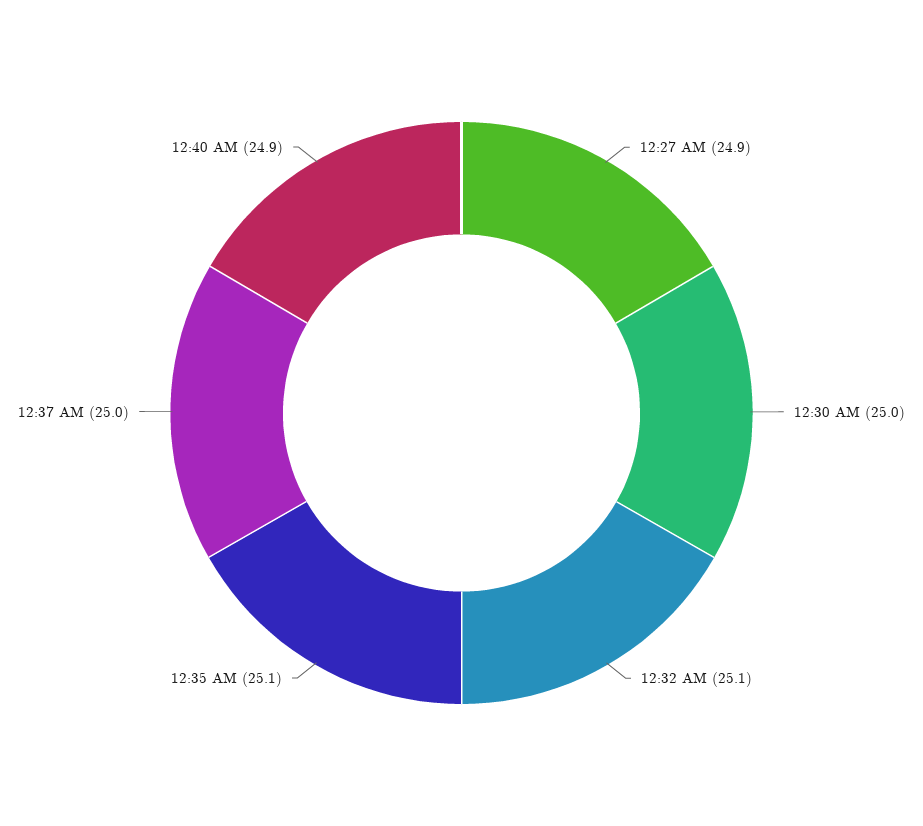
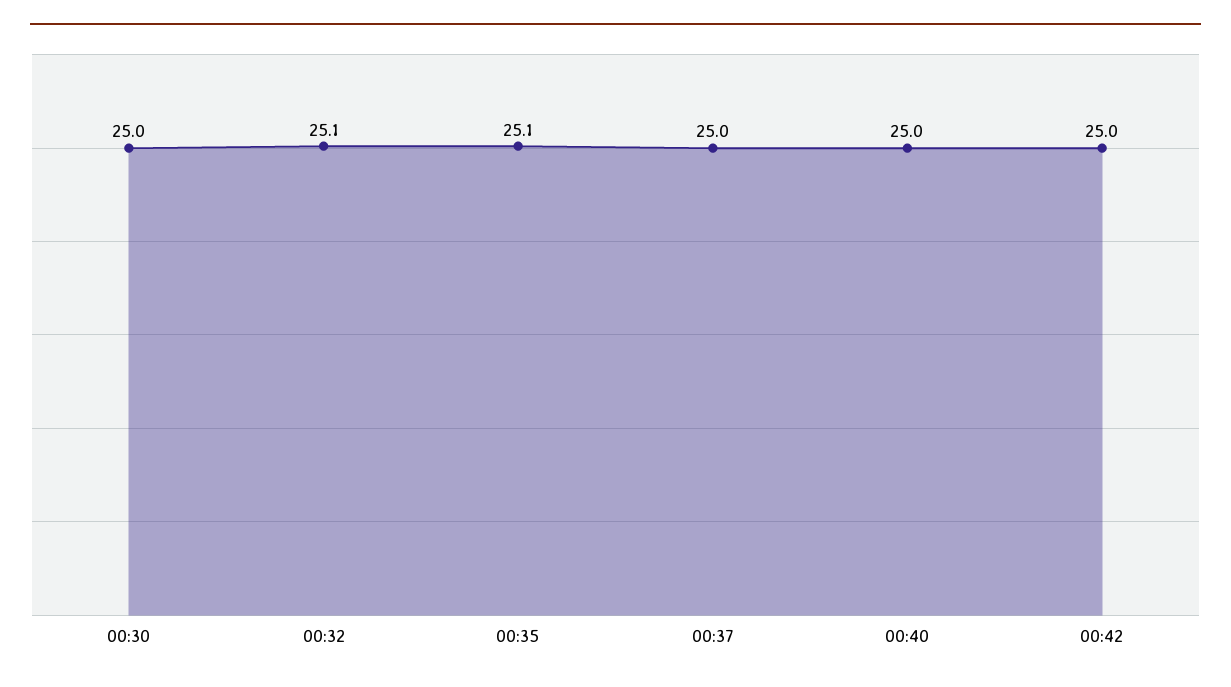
12:27 AM: 24.9 -> none
12:40 AM: 24.9 -> 25
00:42: none -> 25

